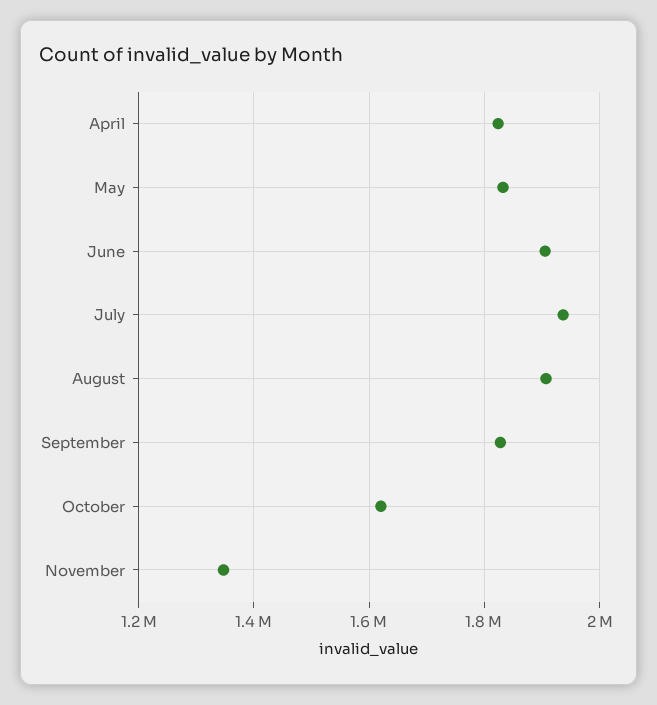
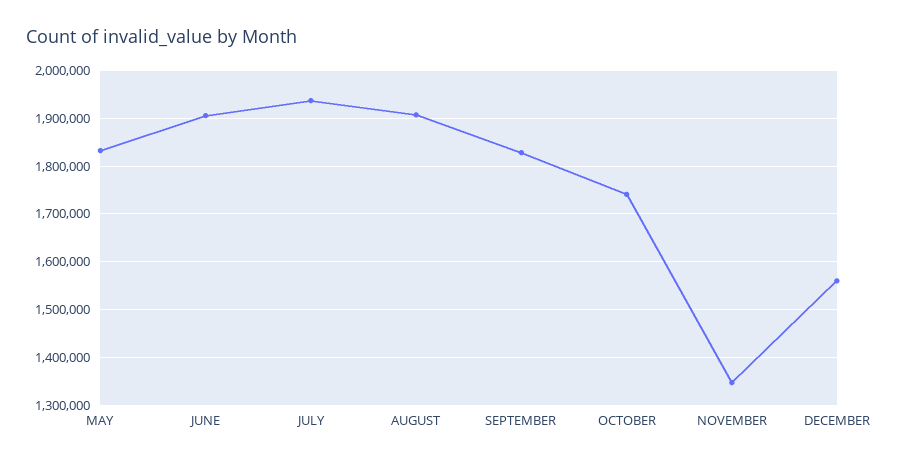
April: 1820000 -> none
October: 1620000 -> 1740000
DECEMBER: none -> 1560000

